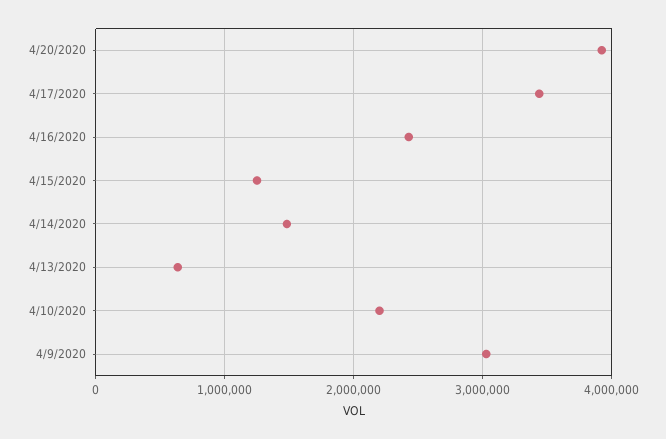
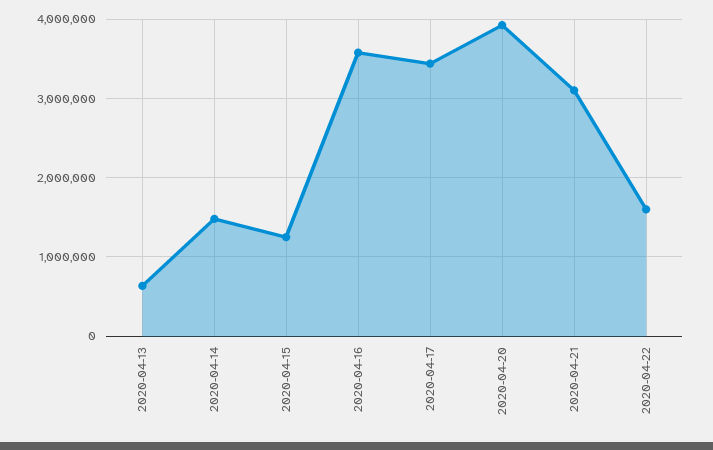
4/16/2020: 2400000 -> 3600000
4/10/2020: 2200000 -> none
4/9/2020: 3000000 -> none
2020-04-21: none -> 3100000
2020-04-22: none -> 1600000

